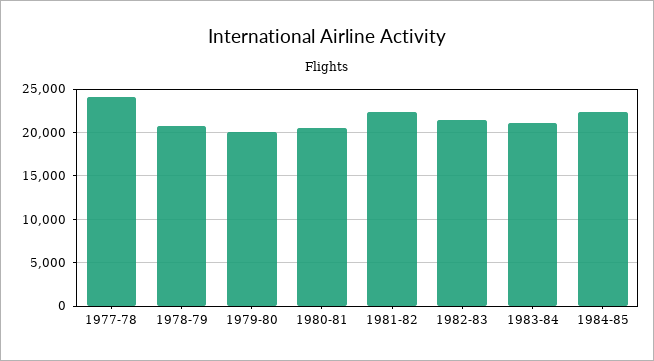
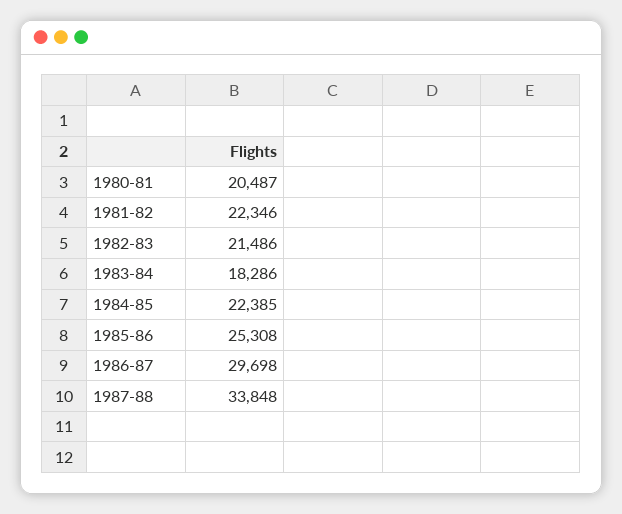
1977-78: 24000 -> none
1978-79: 21000 -> none
1979-80: 20000 -> none
1983-84: 21000 -> 18286
1985-86: none -> 25308
1986-87: none -> 29698
1987-88: none -> 33848

